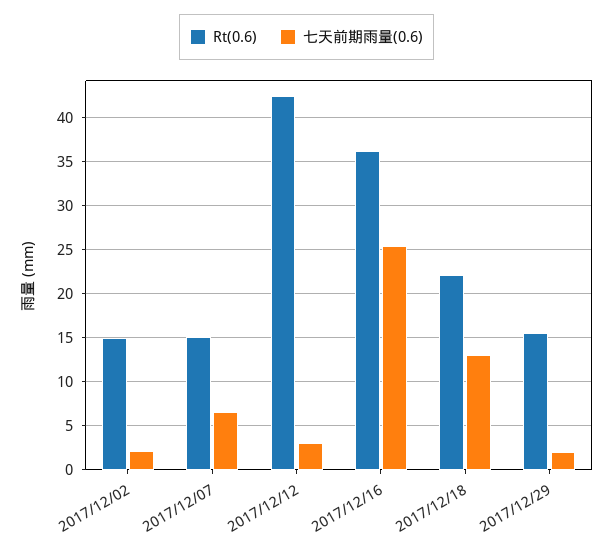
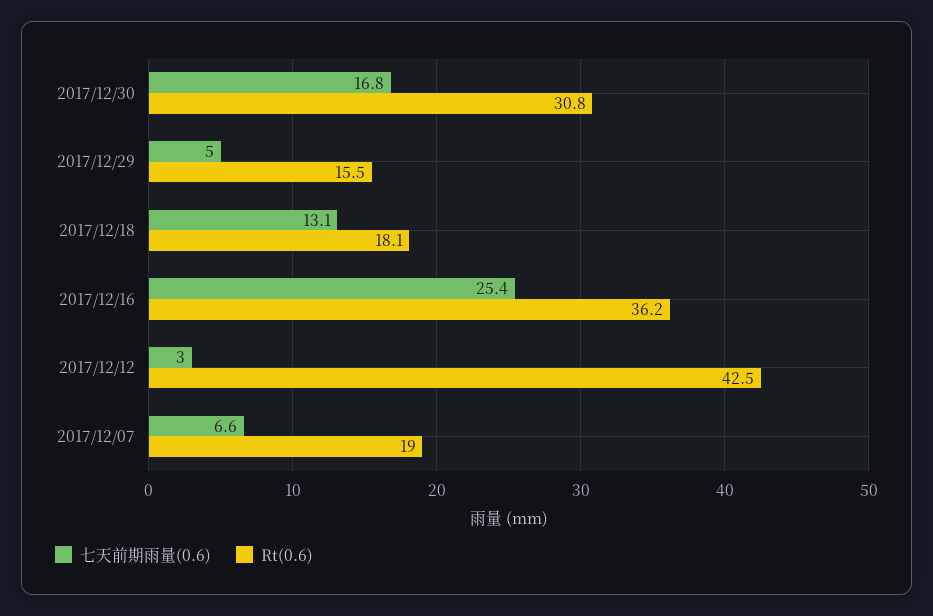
Rt(0.6), 2017/12/02: 15 -> none
七天前期雨量(0.6), 2017/12/02: 2 -> none
Rt(0.6), 2017/12/07: 15 -> 19
Rt(0.6), 2017/12/18: 22 -> 18.1
七天前期雨量(0.6), 2017/12/29: 2 -> 5
七天前期雨量(0.6), 2017/12/30: none -> 16.8
Rt(0.6), 2017/12/30: none -> 30.8

